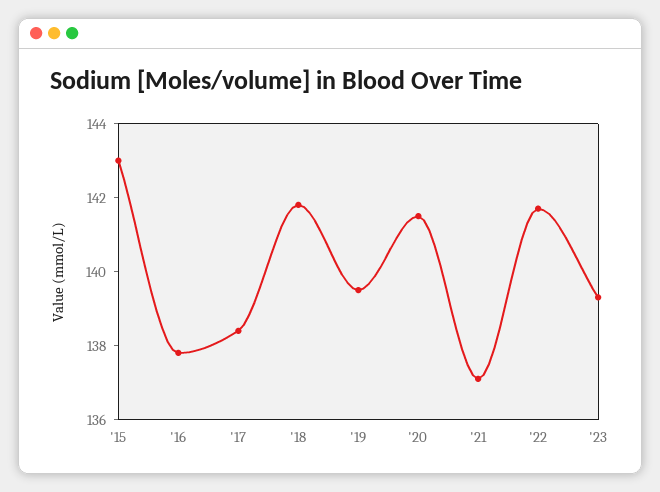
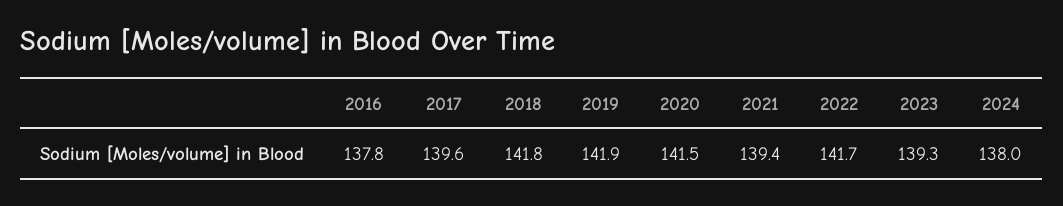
'15: 143 -> none
'17: 138.5 -> 139.6
'19: 139.5 -> 141.9
'21: 137 -> 139.4
2024: none -> 138

